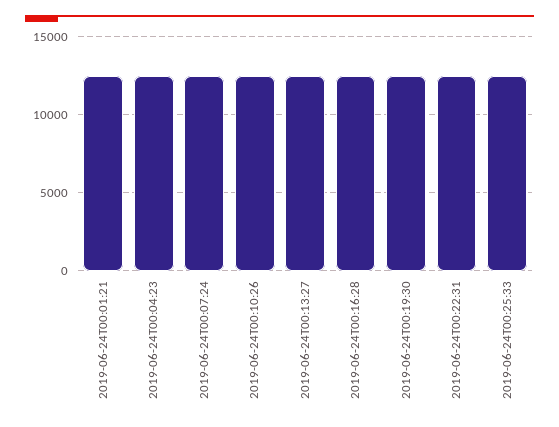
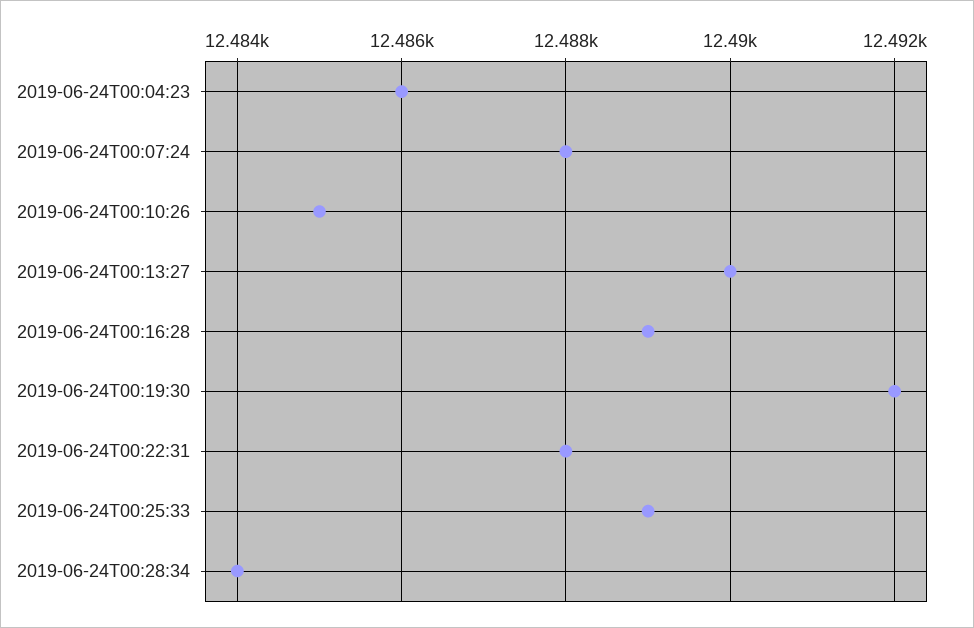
2019-06-24T00:01:21: 12500 -> none
2019-06-24T00:28:34: none -> 12484

